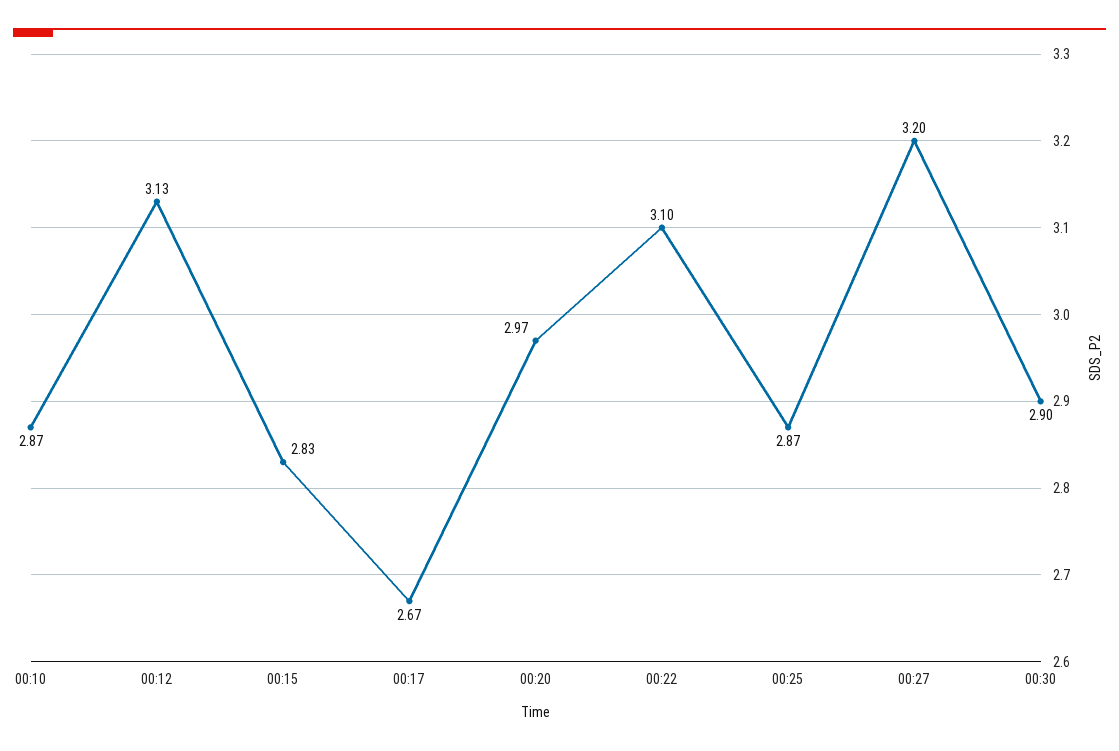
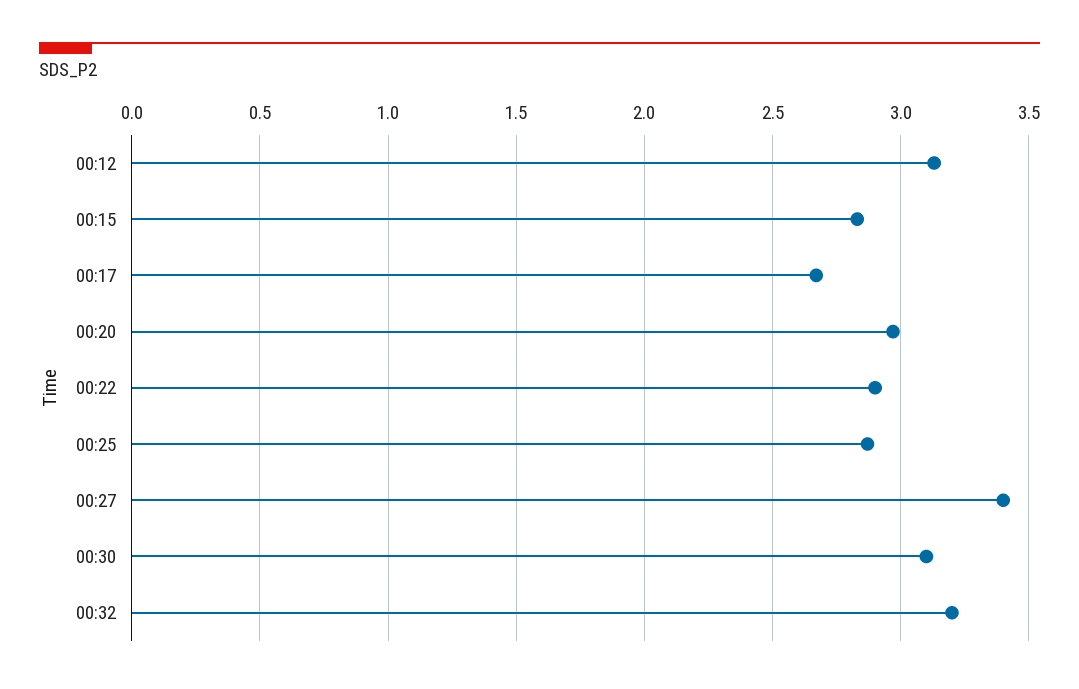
00:10: 2.87 -> none
00:22: 3.1 -> 2.9
00:27: 3.2 -> 3.4
00:30: 2.9 -> 3.1
00:32: none -> 3.2

